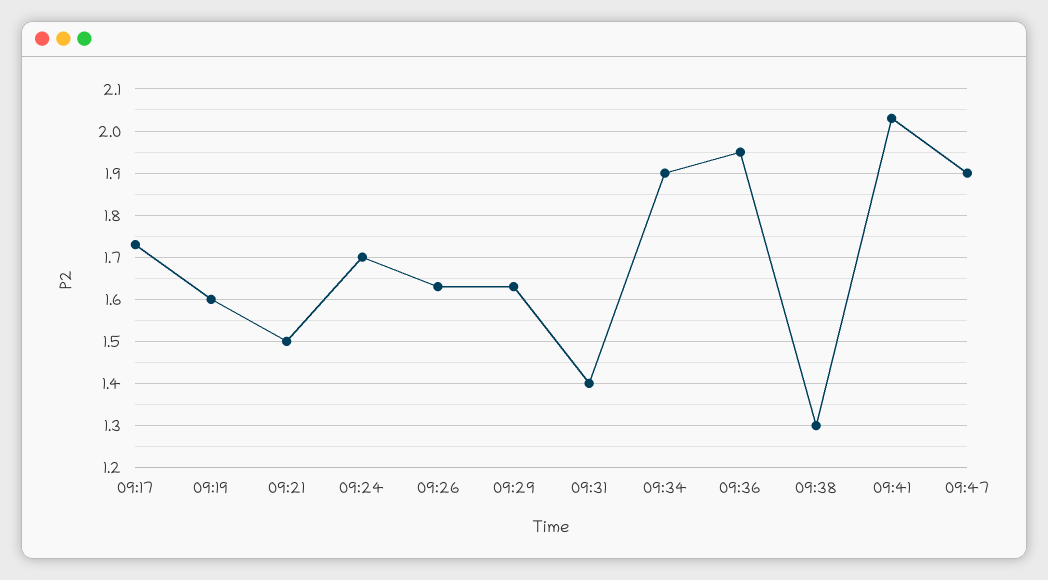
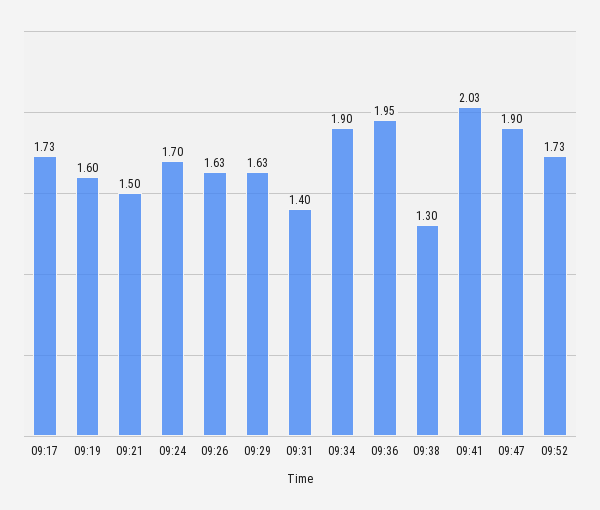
09:52: none -> 1.73

